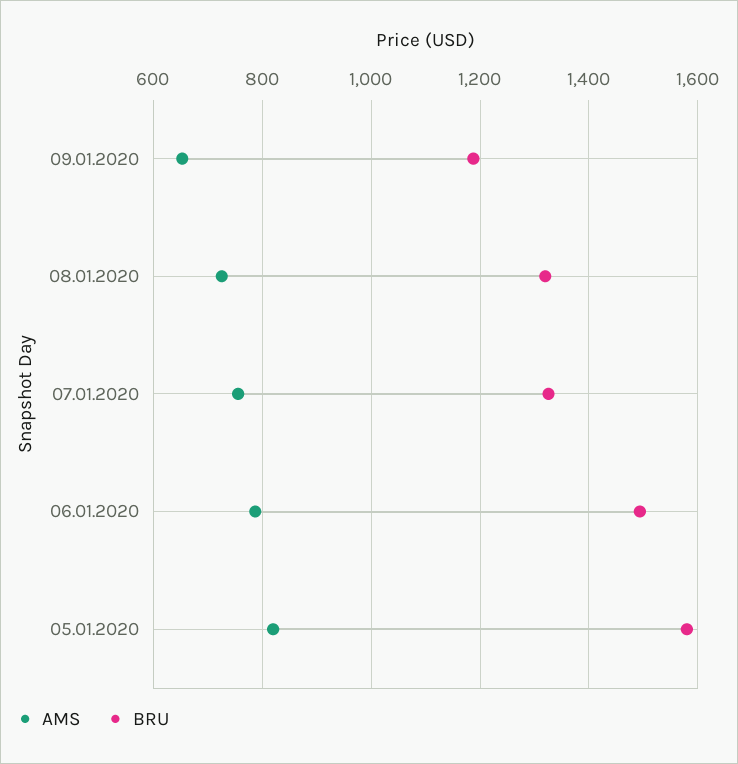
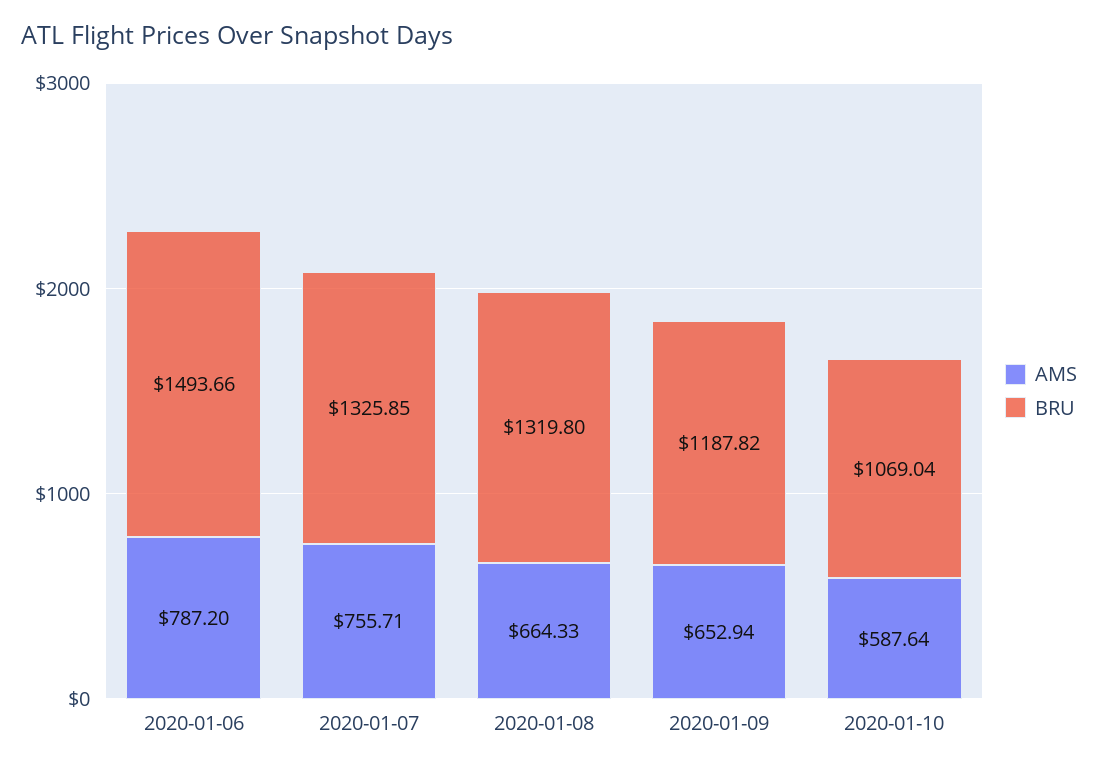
AMS, 08.01.2020: 720 -> 664.33
AMS, 05.01.2020: 820 -> none
BRU, 05.01.2020: 1580 -> none
AMS, 2020-01-10: none -> 587.64
BRU, 2020-01-10: none -> 1069.04

